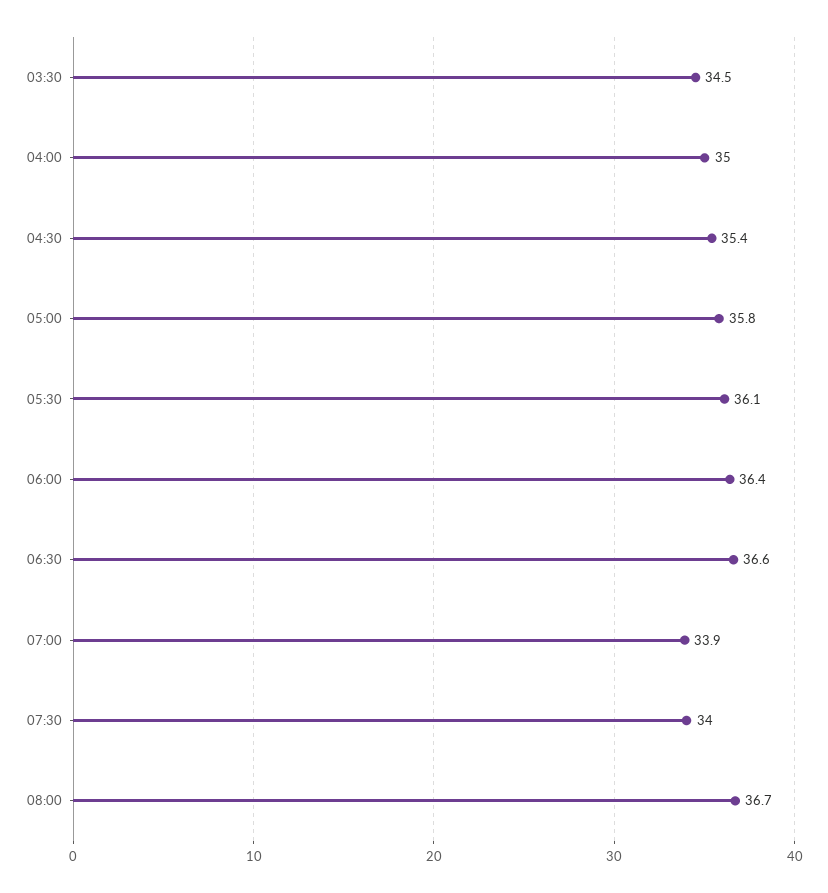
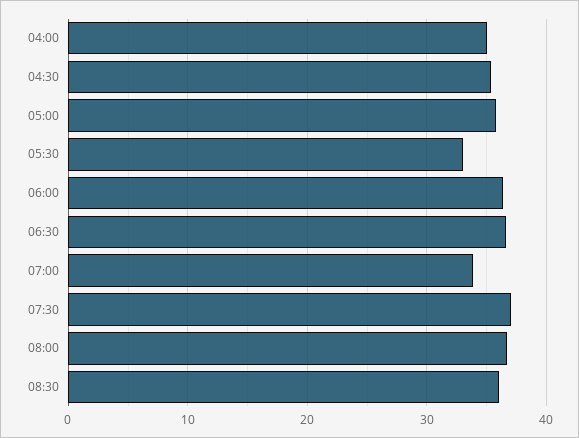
03:30: 34.5 -> none
05:30: 36.1 -> 33
07:30: 34 -> 37
08:30: none -> 36

